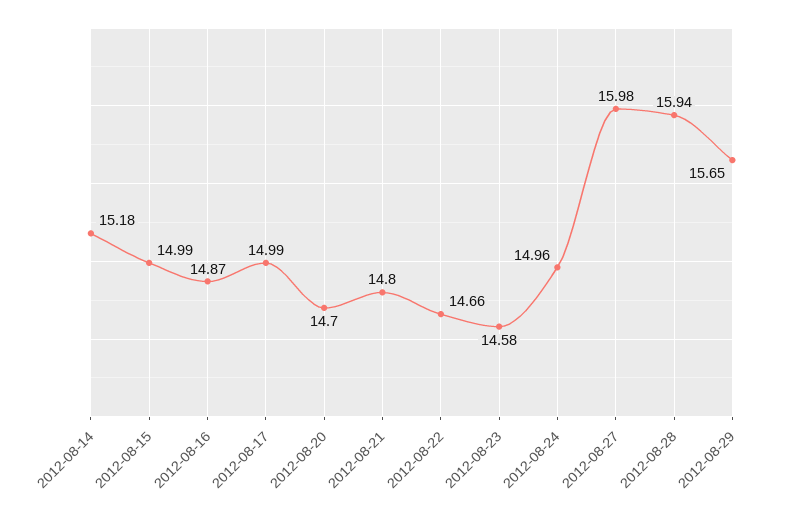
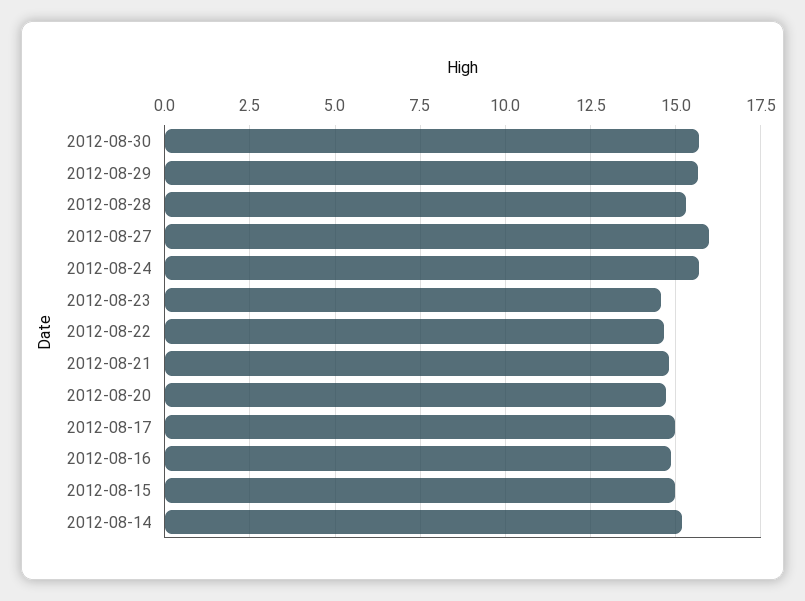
2012-08-24: 14.96 -> 15.75
2012-08-28: 15.94 -> 15.25
2012-08-30: none -> 15.75

